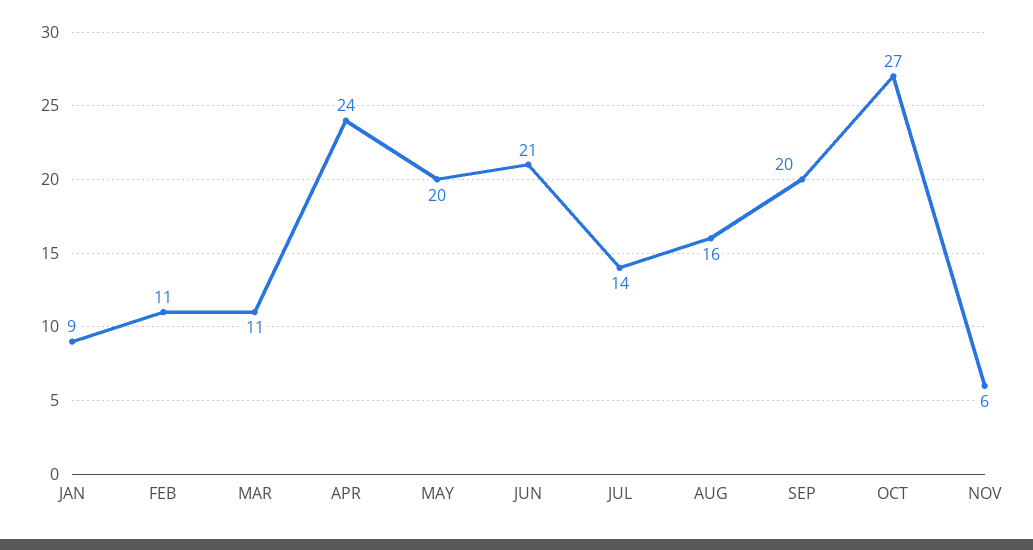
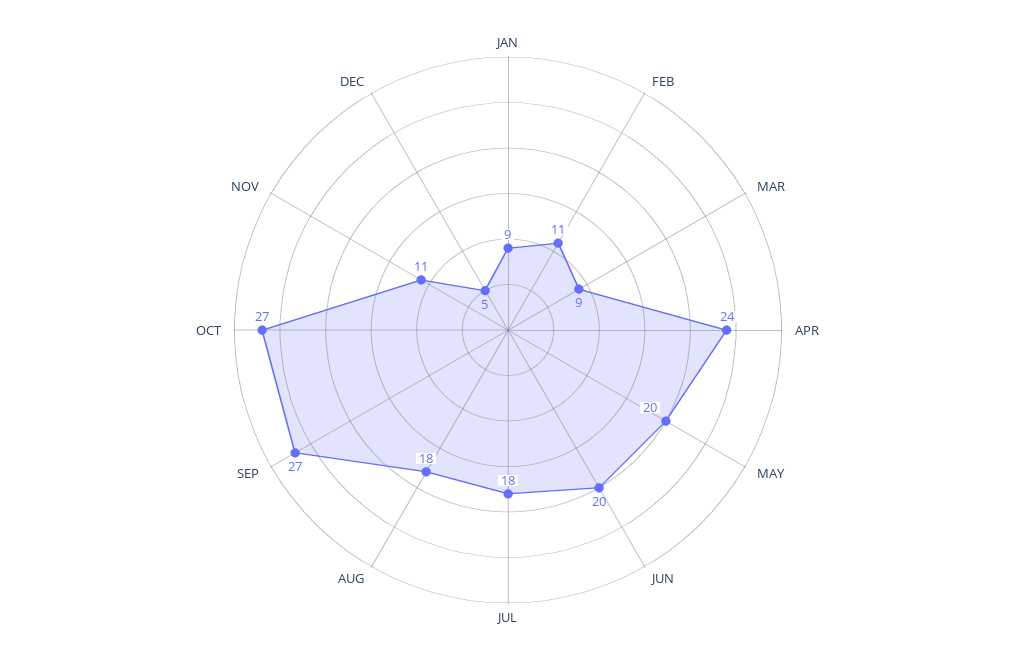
MAR: 11 -> 9
JUN: 21 -> 20
JUL: 14 -> 18
AUG: 16 -> 18
SEP: 20 -> 27
NOV: 6 -> 11
DEC: none -> 5

